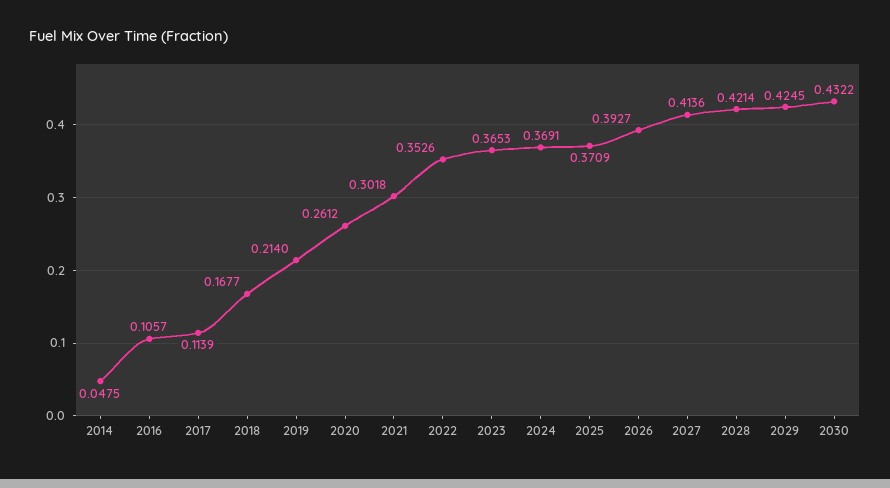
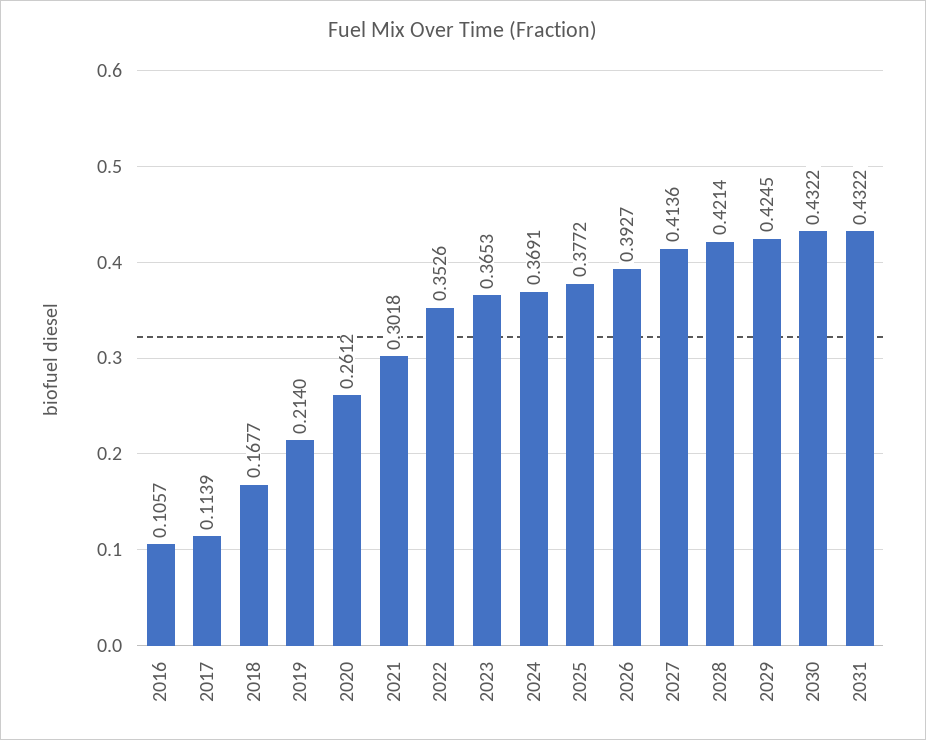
2014: 0.0475 -> none
2025: 0.3709 -> 0.3772
2031: none -> 0.4322

